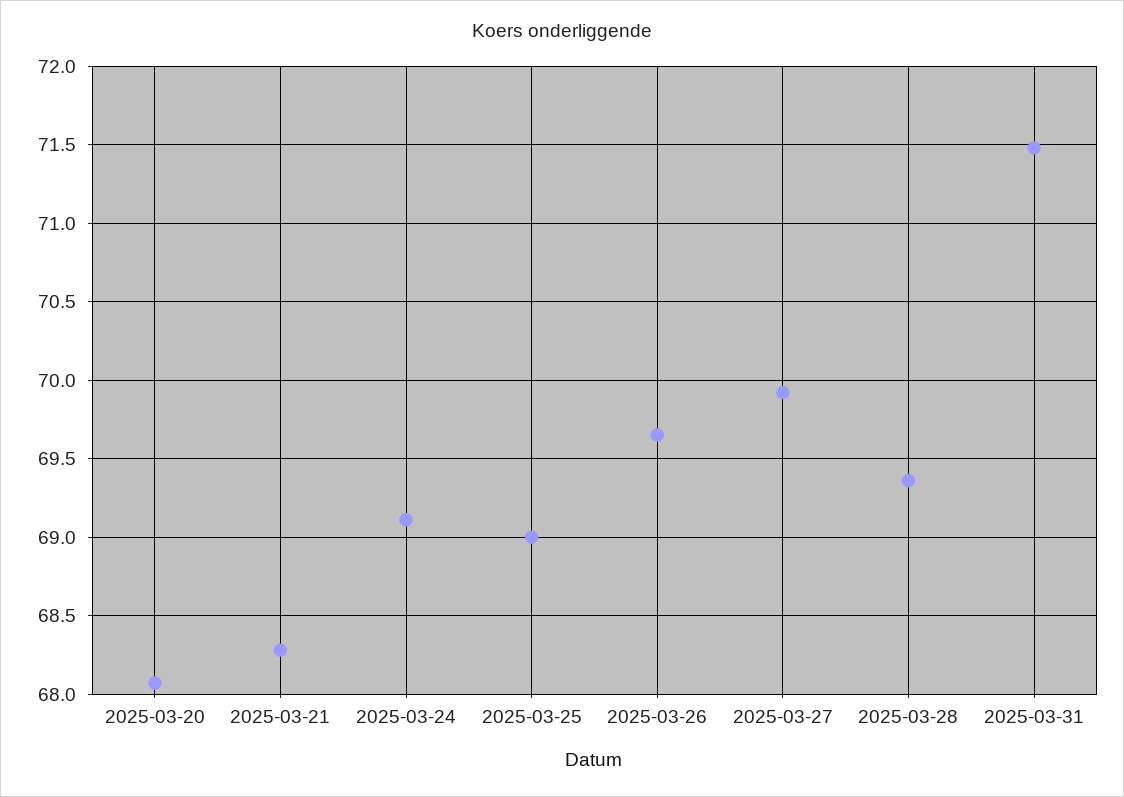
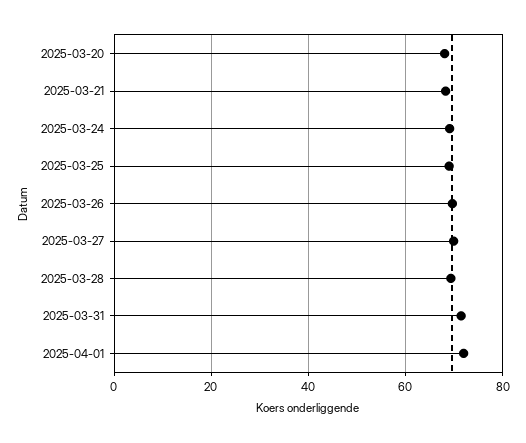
2025-04-01: none -> 72

